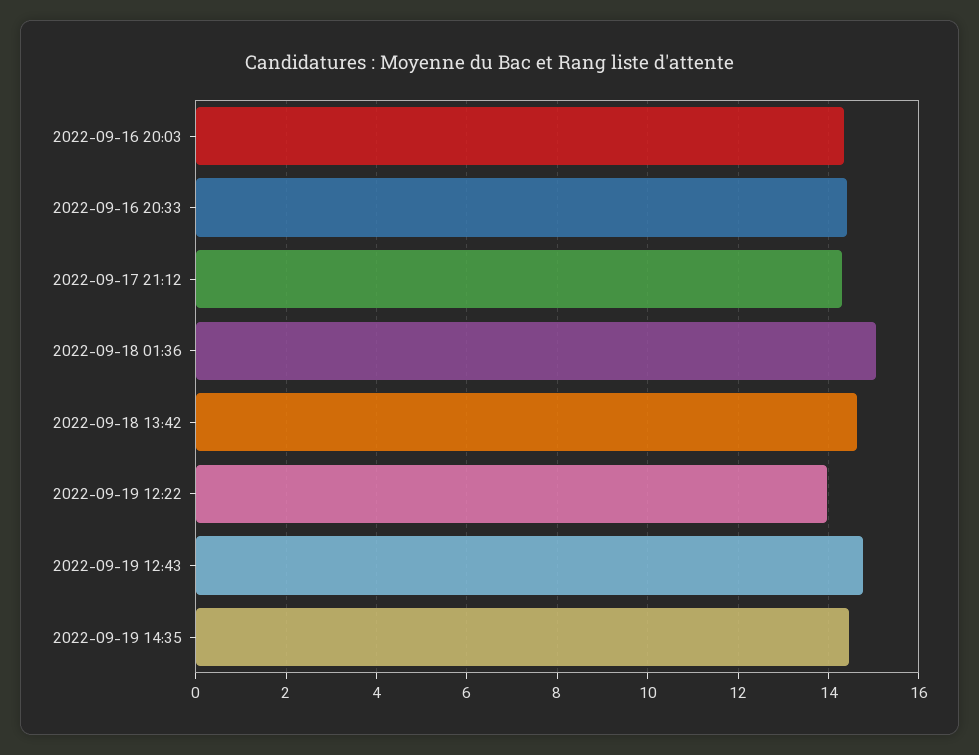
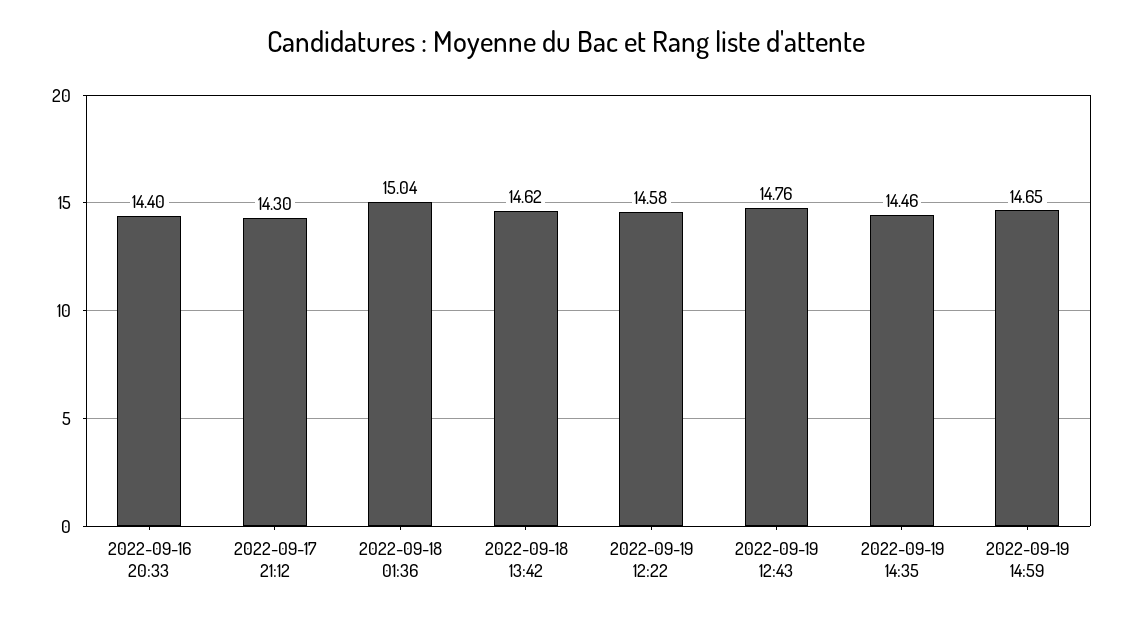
2022-09-16 20:03: 14.4 -> none
2022-09-19 12:22: 14 -> 14.58
2022-09-19 14:59: none -> 14.65

